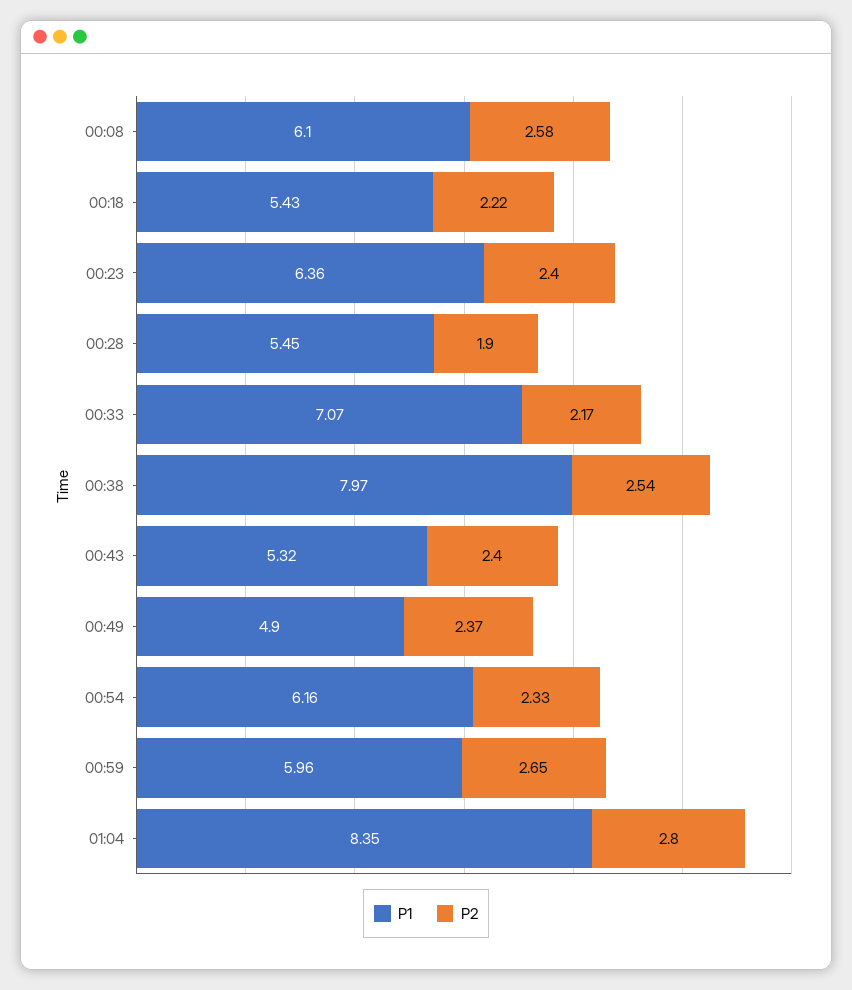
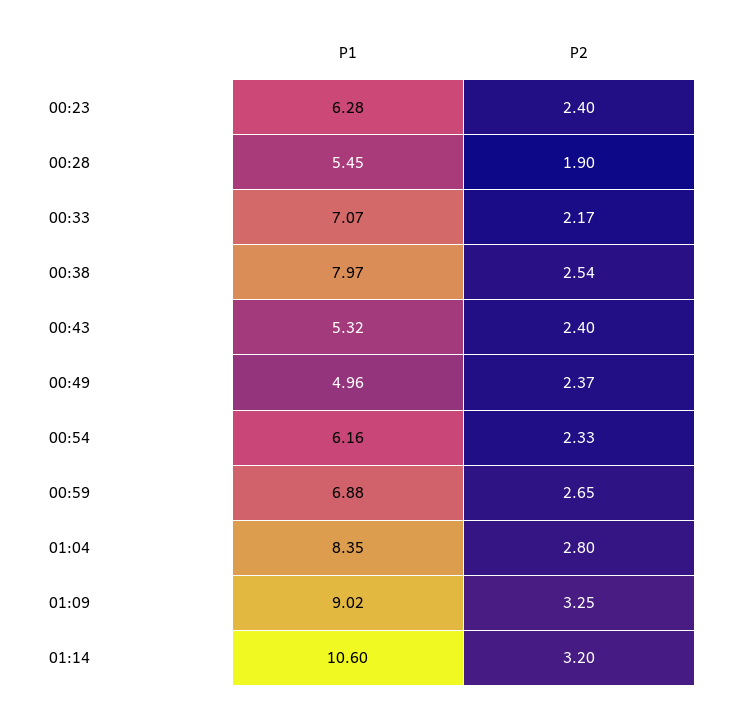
P1, 00:08: 6.1 -> none
P2, 00:08: 2.58 -> none
P1, 00:18: 5.43 -> none
P2, 00:18: 2.22 -> none
P1, 00:23: 6.36 -> 6.28
P1, 00:49: 4.9 -> 4.96
P1, 00:59: 5.96 -> 6.88
P1, 01:09: none -> 9.02
P2, 01:09: none -> 3.25
P1, 01:14: none -> 10.6
P2, 01:14: none -> 3.2

